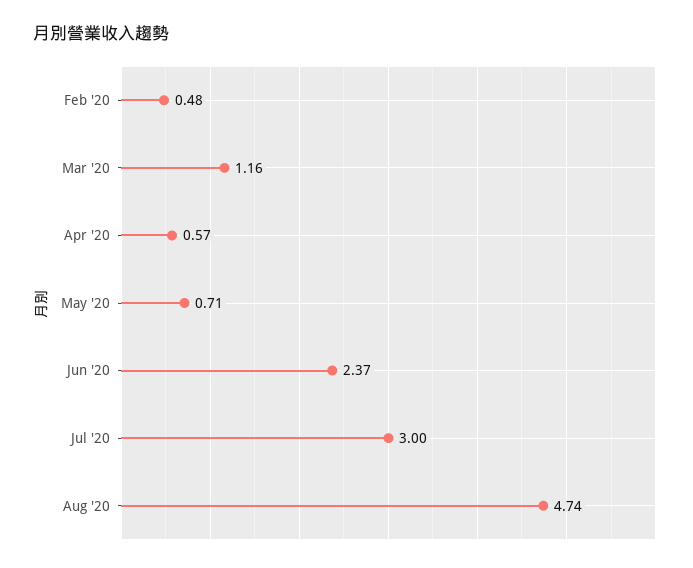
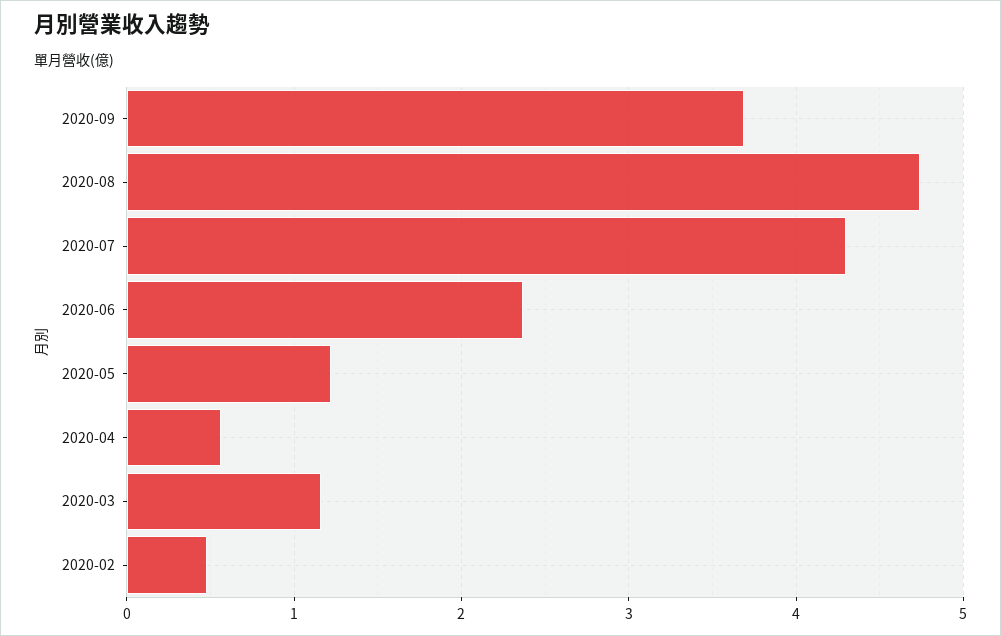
May '20: 0.71 -> 1.2
Jul '20: 3 -> 4.3
2020-09: none -> 3.7

